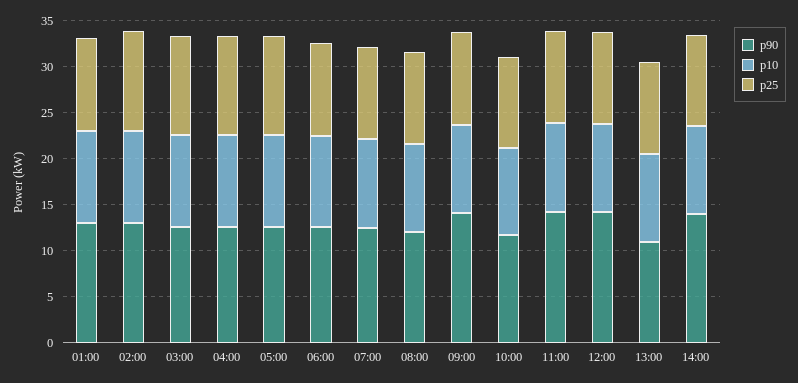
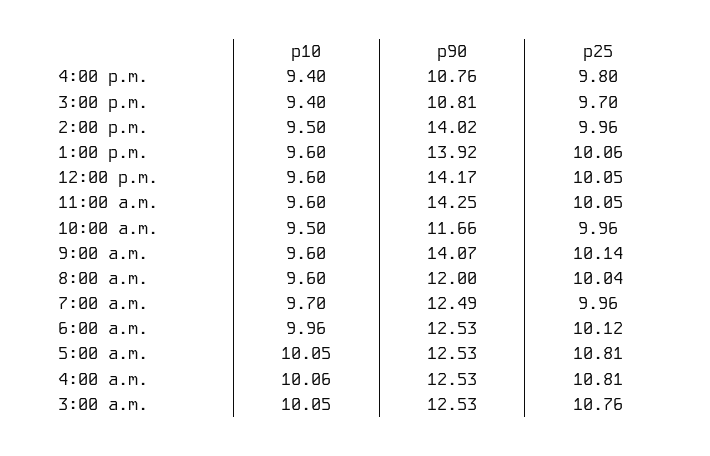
p90, 01:00: 13 -> none
p10, 01:00: 10 -> none
p25, 01:00: 10 -> none
p90, 02:00: 13 -> none
p10, 02:00: 10 -> none
p25, 02:00: 11 -> none
p90, 13:00: 11 -> 13.92
p10, 4:00 p.m.: none -> 9.4
p90, 4:00 p.m.: none -> 10.76
p25, 4:00 p.m.: none -> 9.8
p10, 3:00 p.m.: none -> 9.4
p90, 3:00 p.m.: none -> 10.81
p25, 3:00 p.m.: none -> 9.7

